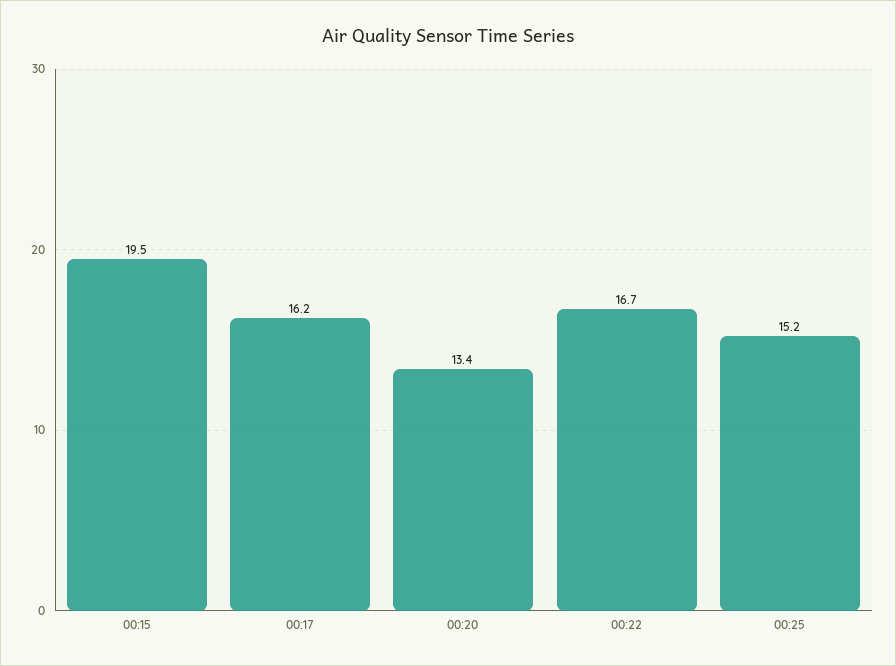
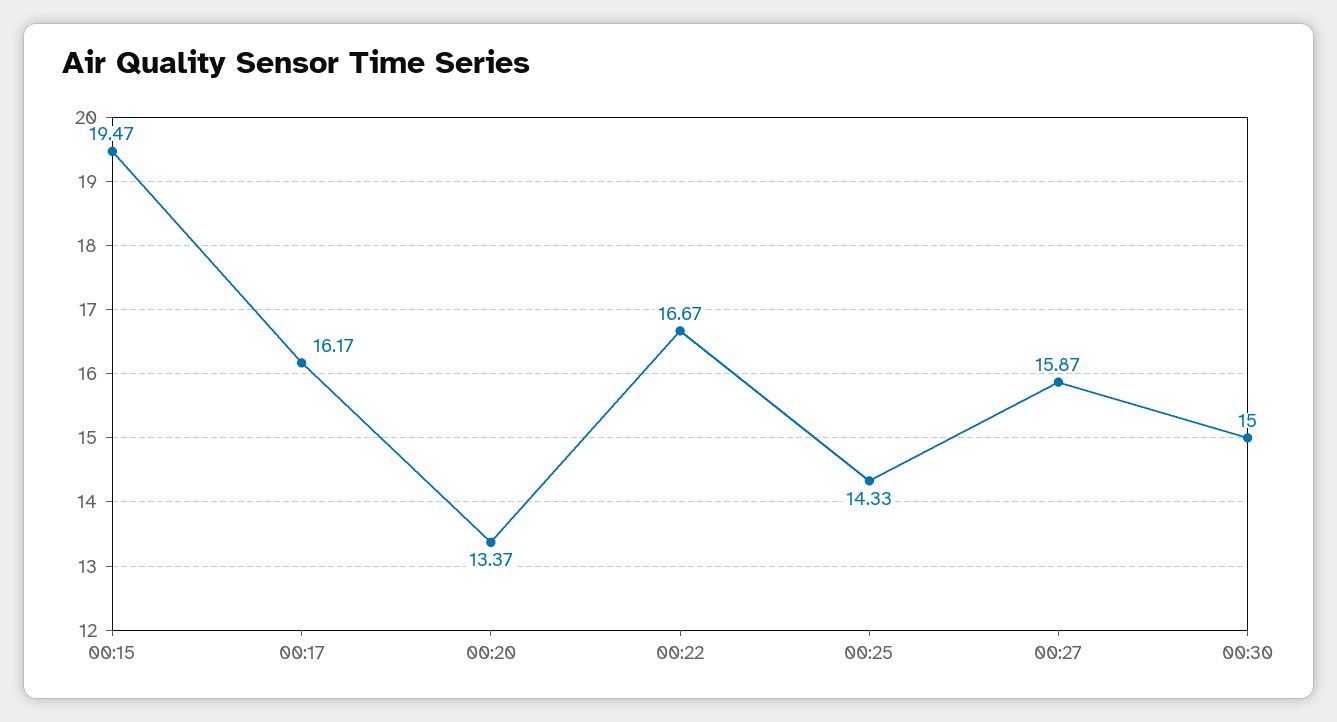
00:25: 15.2 -> 14.33
00:27: none -> 15.87
00:30: none -> 15

